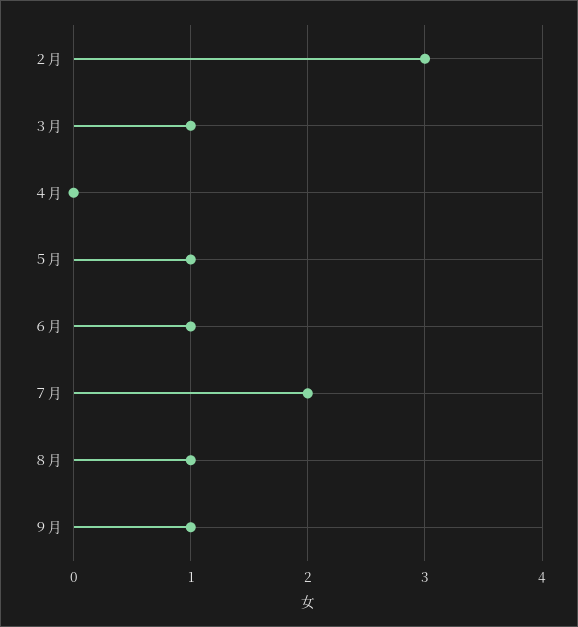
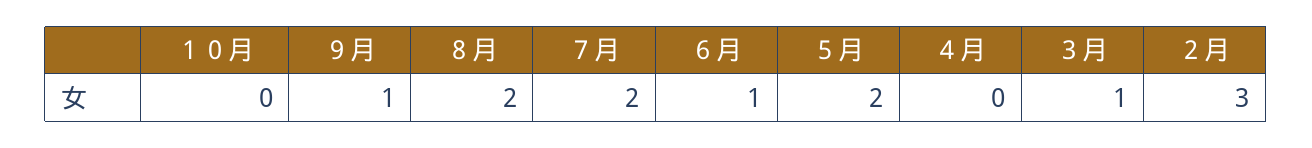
５月: 1 -> 2
８月: 1 -> 2
１０月: none -> 0

